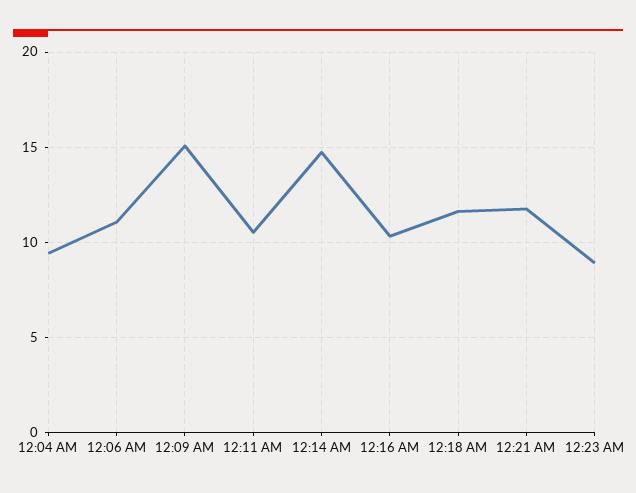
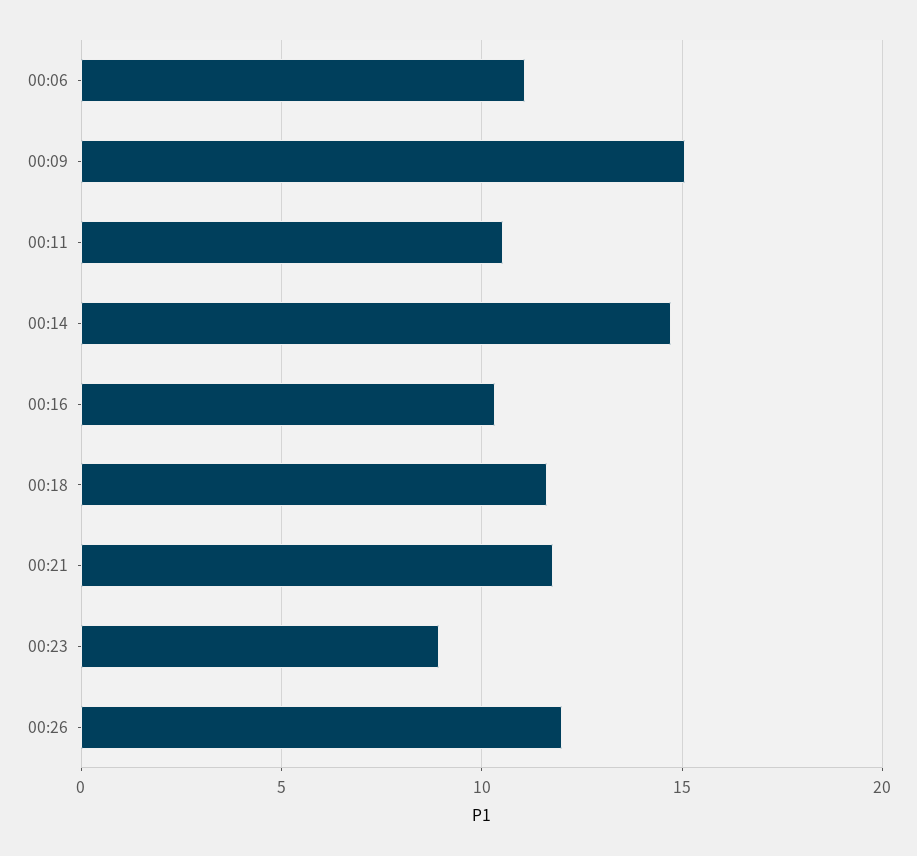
12:04 AM: 9.5 -> none
00:26: none -> 12

